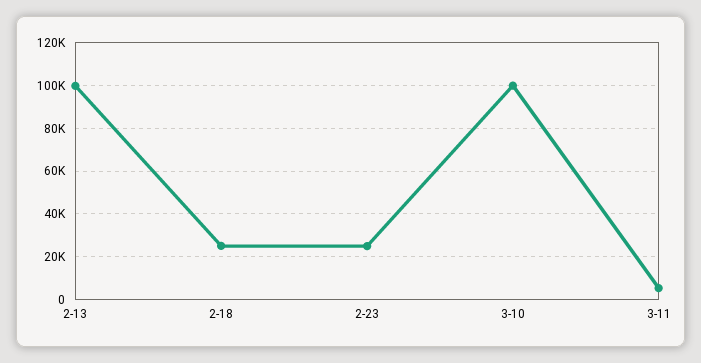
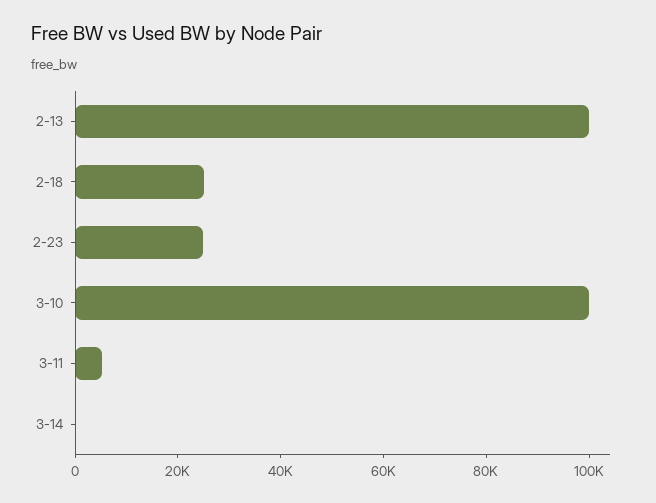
3-14: none -> 0

